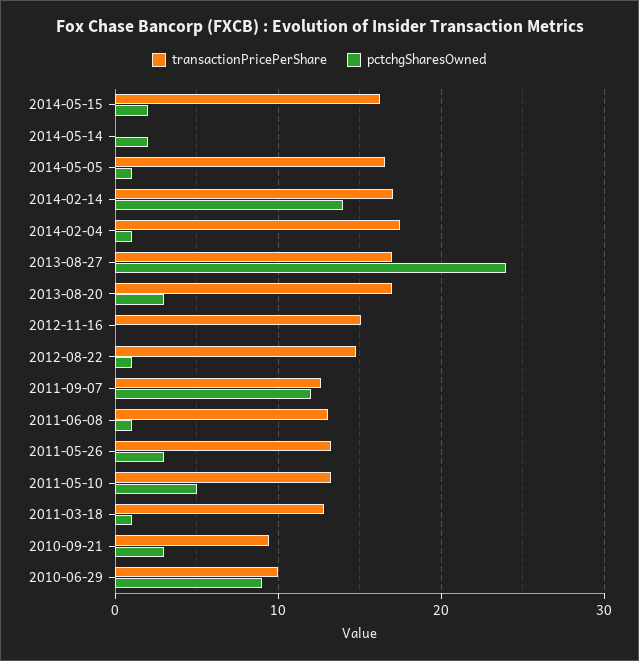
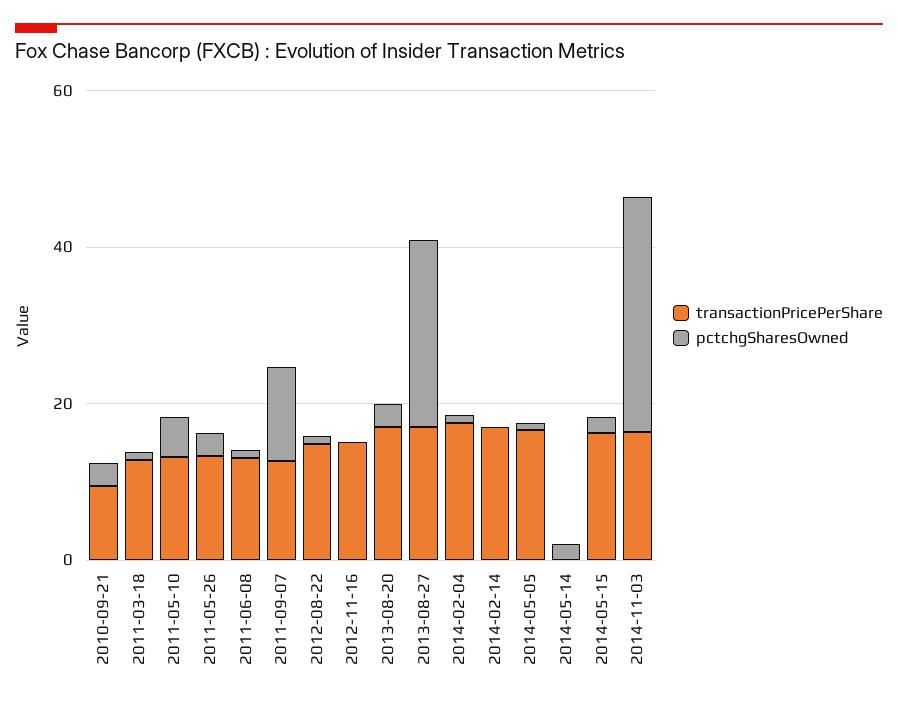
pctchgSharesOwned, 2014-02-14: 14 -> 0
transactionPricePerShare, 2010-06-29: 10 -> none
pctchgSharesOwned, 2010-06-29: 9 -> none
transactionPricePerShare, 2014-11-03: none -> 15
pctchgSharesOwned, 2014-11-03: none -> 30

